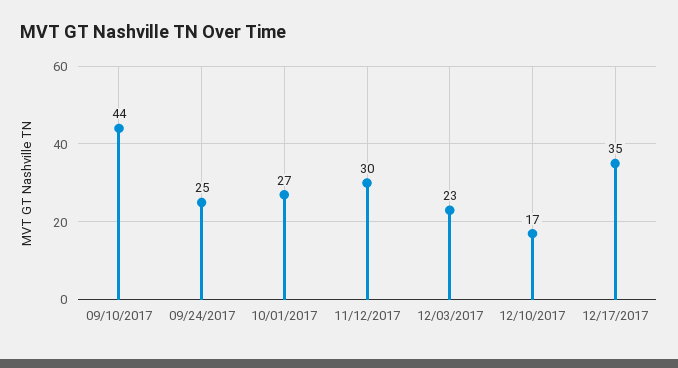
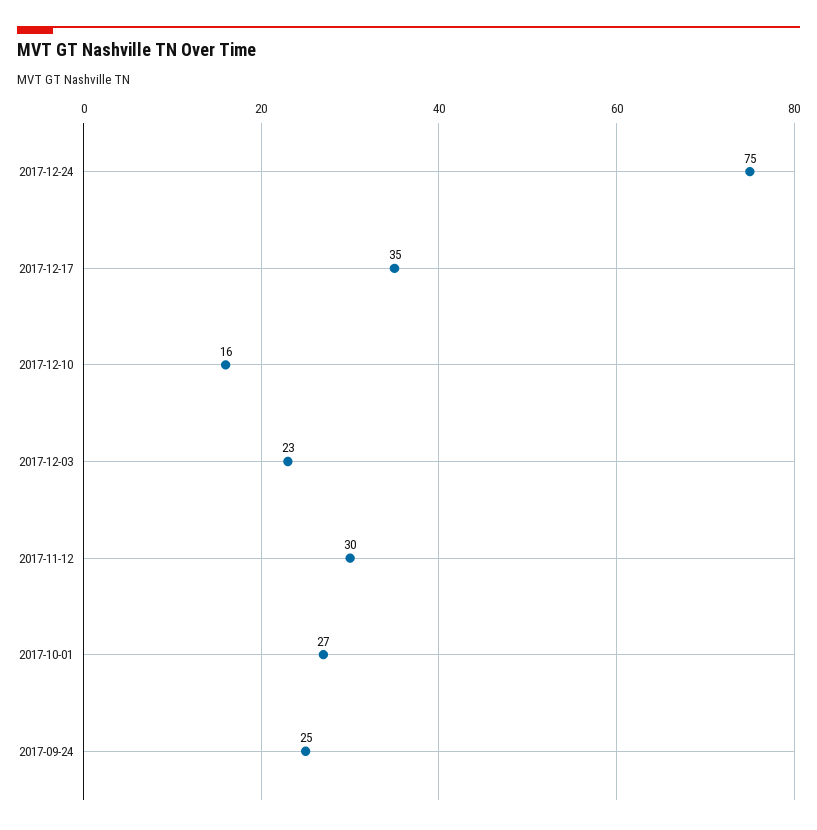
09/10/2017: 44 -> none
12/10/2017: 17 -> 16
2017-12-24: none -> 75

